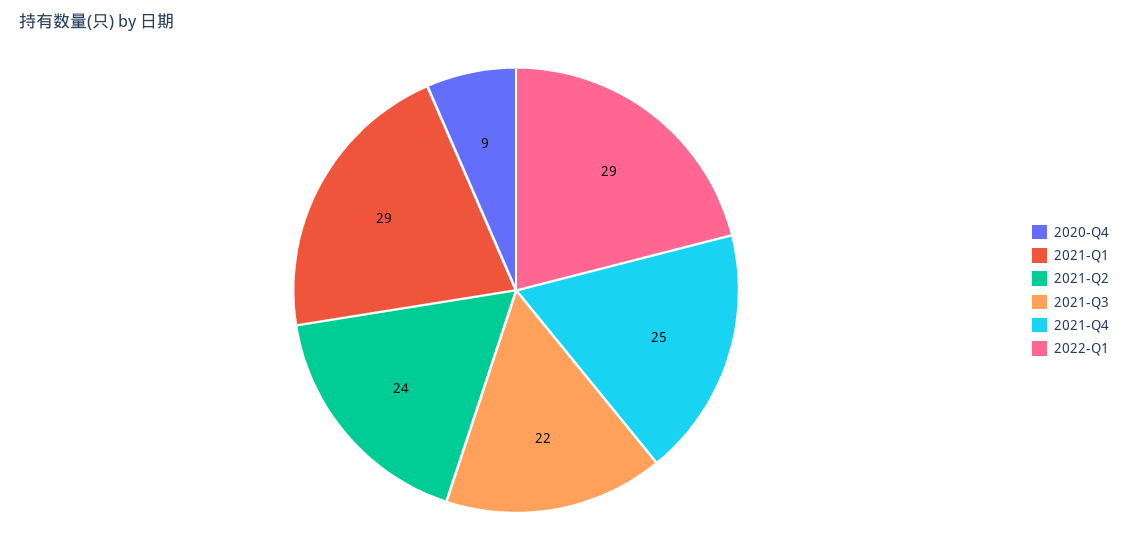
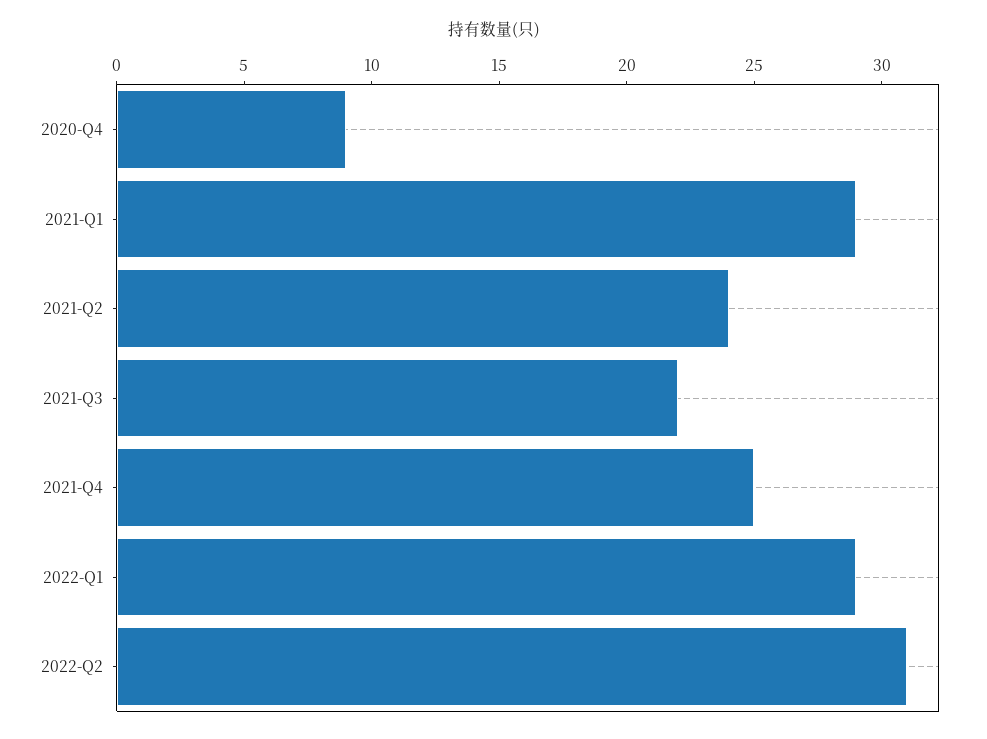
2022-Q2: none -> 31

